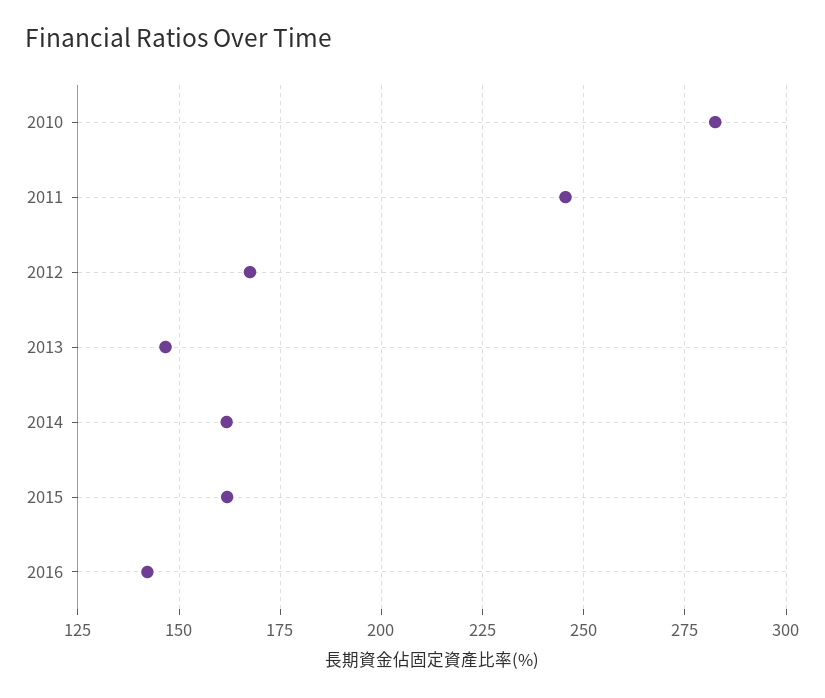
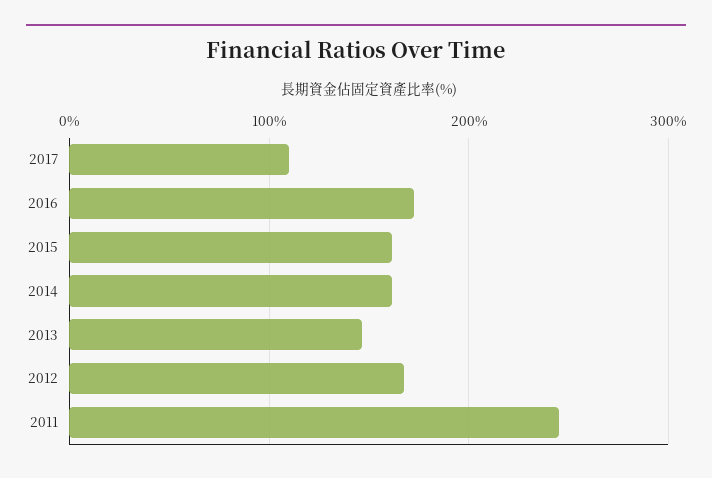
2010: 282.5 -> none
2016: 142.5 -> 170
2017: none -> 110

